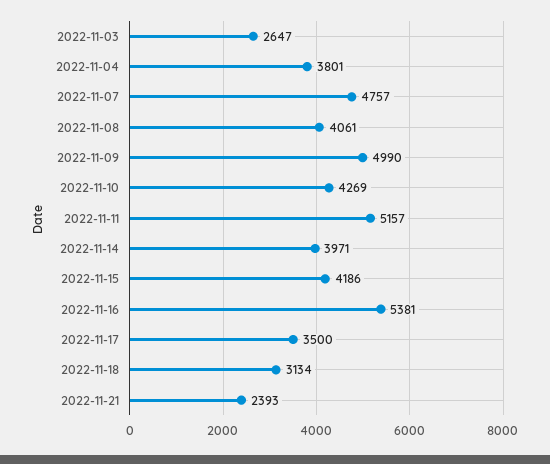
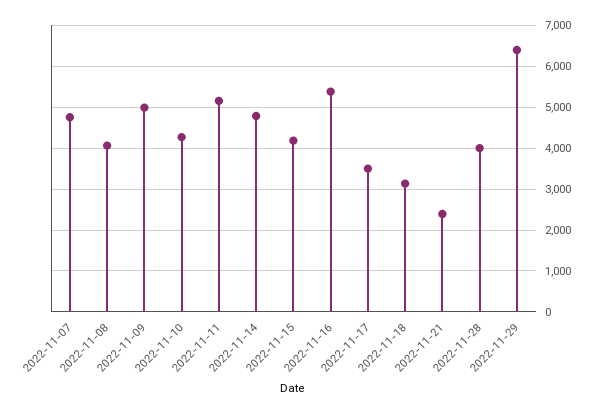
2022-11-03: 2647 -> none
2022-11-04: 3801 -> none
2022-11-14: 3971 -> 4800
2022-11-28: none -> 4000
2022-11-29: none -> 6400

